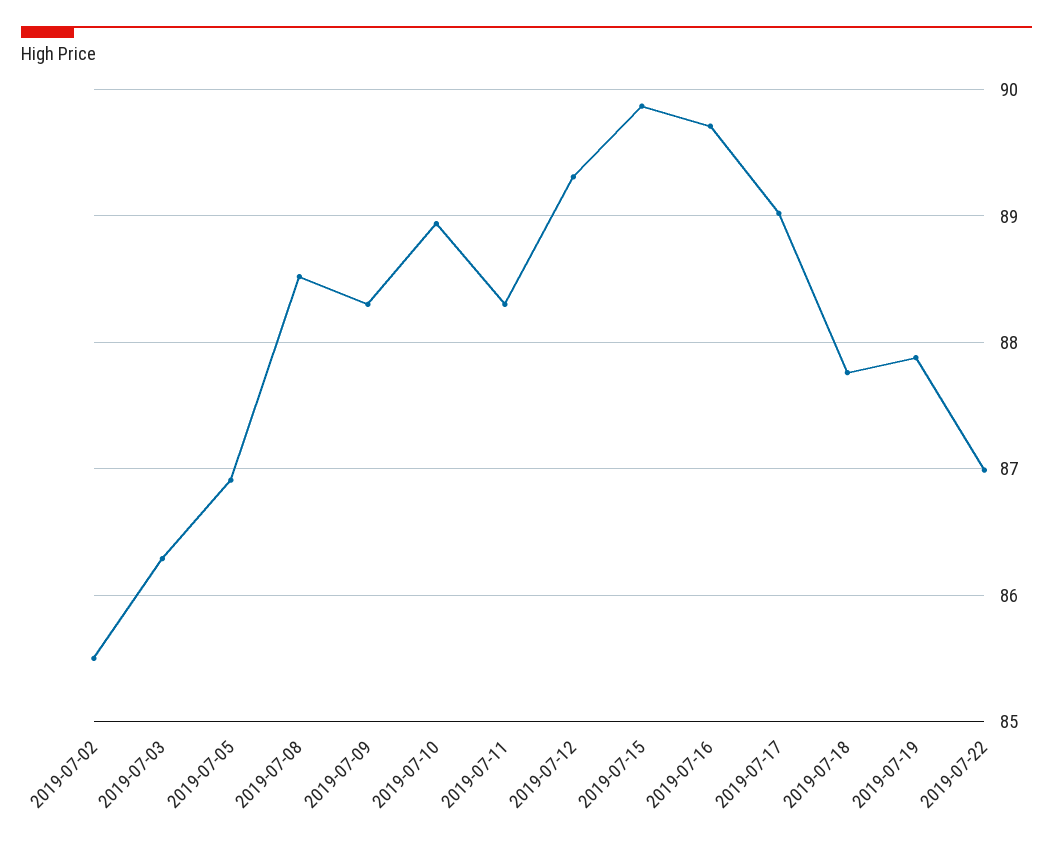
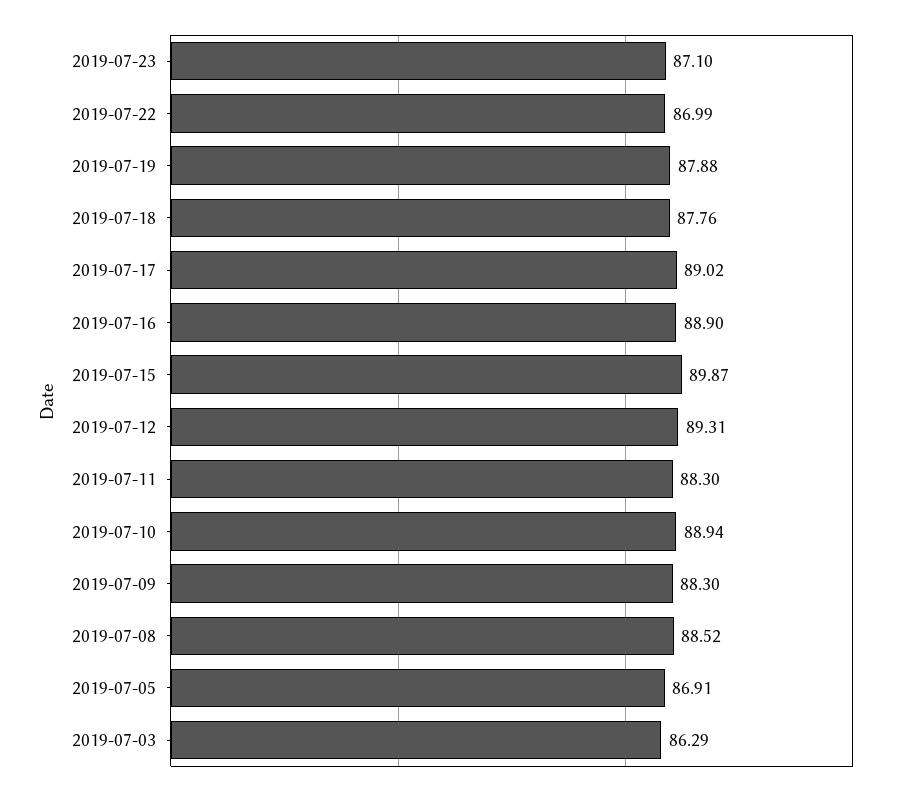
2019-07-02: 85.5 -> none
2019-07-16: 89.7 -> 88.9
2019-07-23: none -> 87.1

